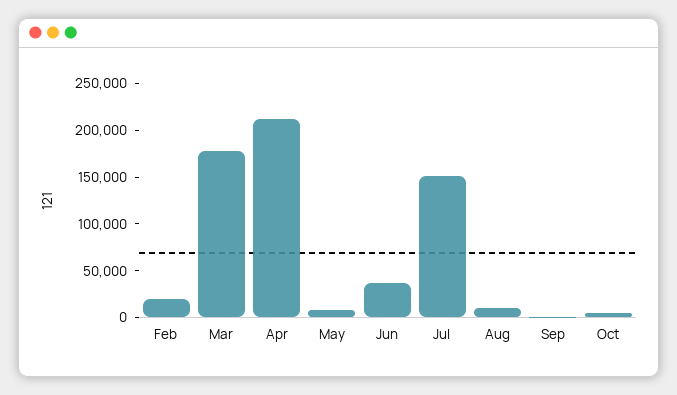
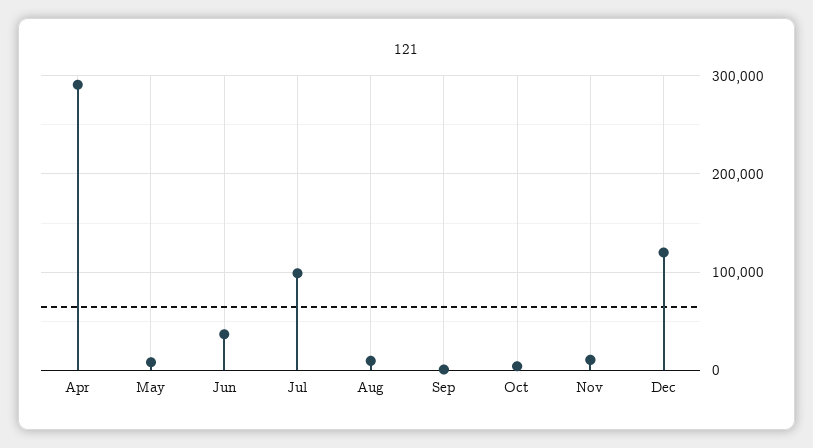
Feb: 20000 -> none
Mar: 180000 -> none
Apr: 210000 -> 290000
Jul: 150000 -> 100000
Nov: none -> 10000
Dec: none -> 120000

